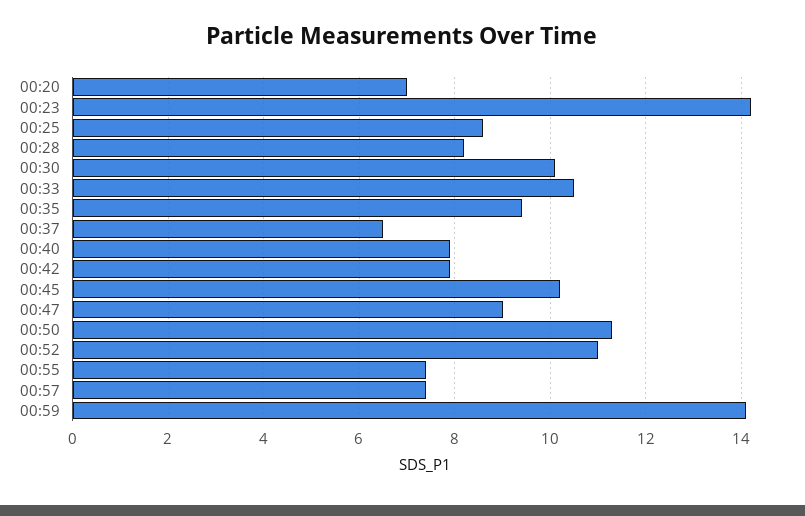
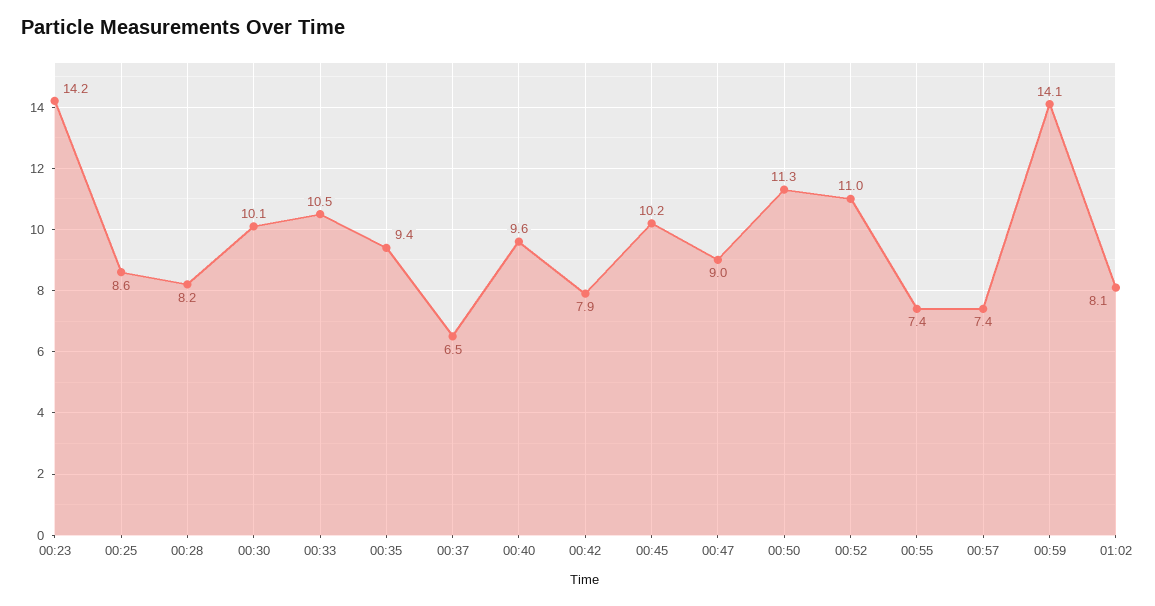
00:20: 7 -> none
00:40: 8 -> 9.6
01:02: none -> 8.1

